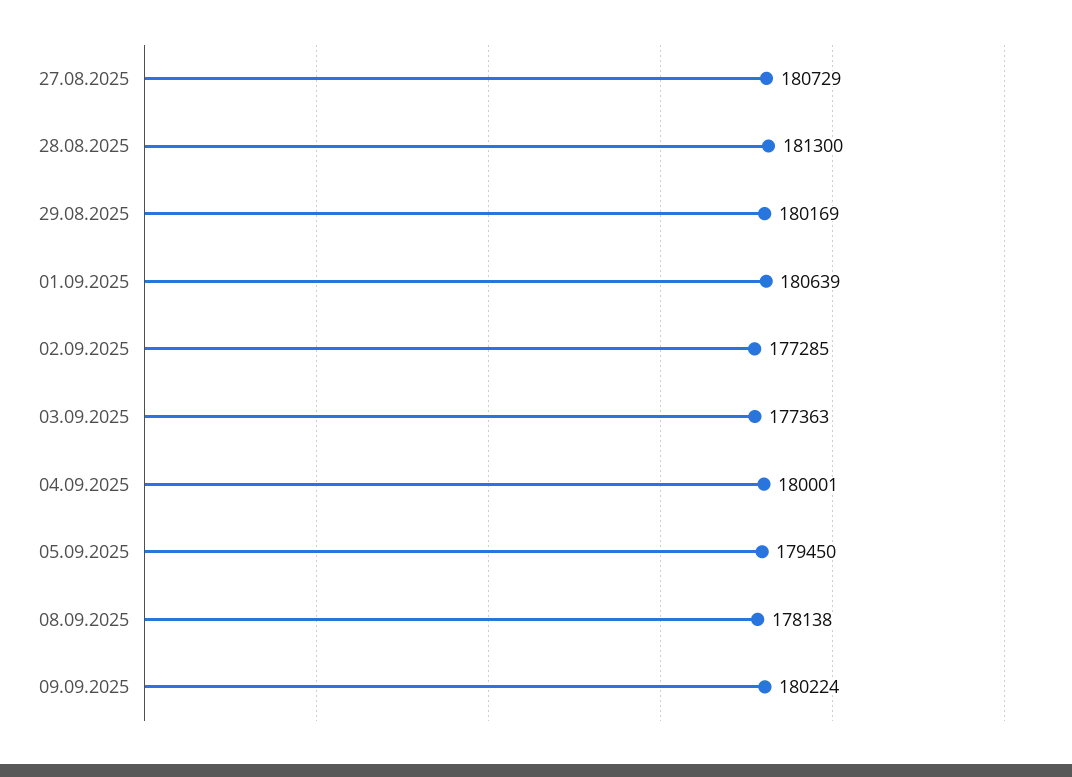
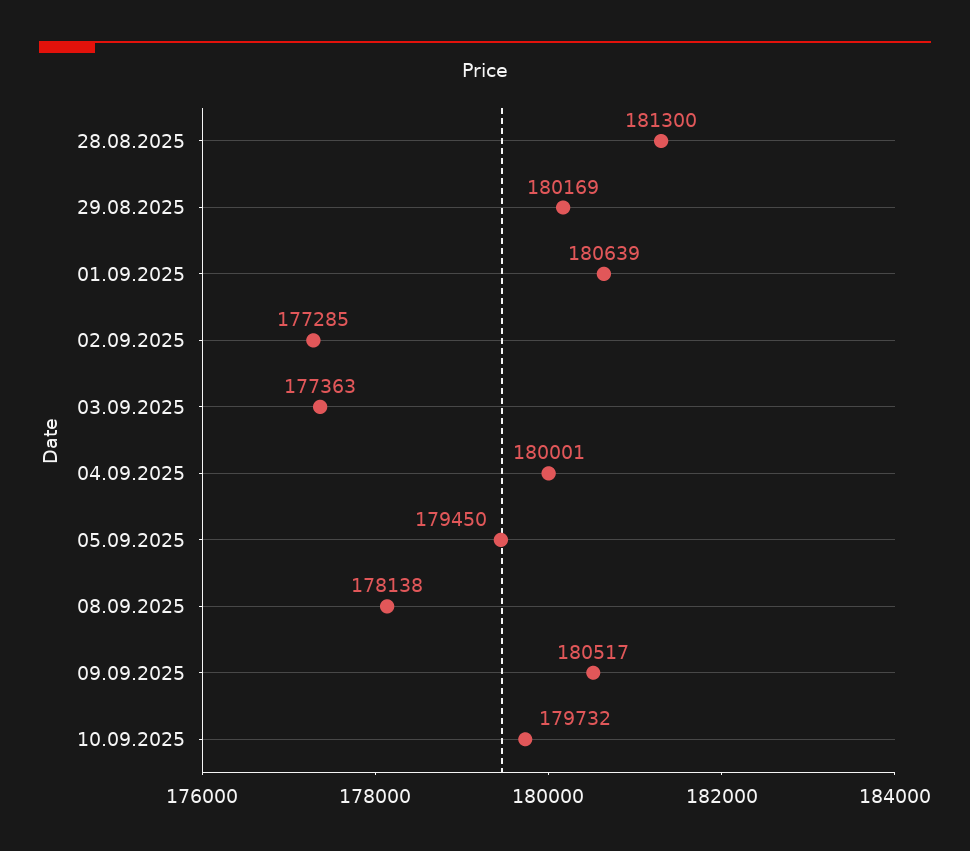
27.08.2025: 180729 -> none
09.09.2025: 180224 -> 180517
10.09.2025: none -> 179732

